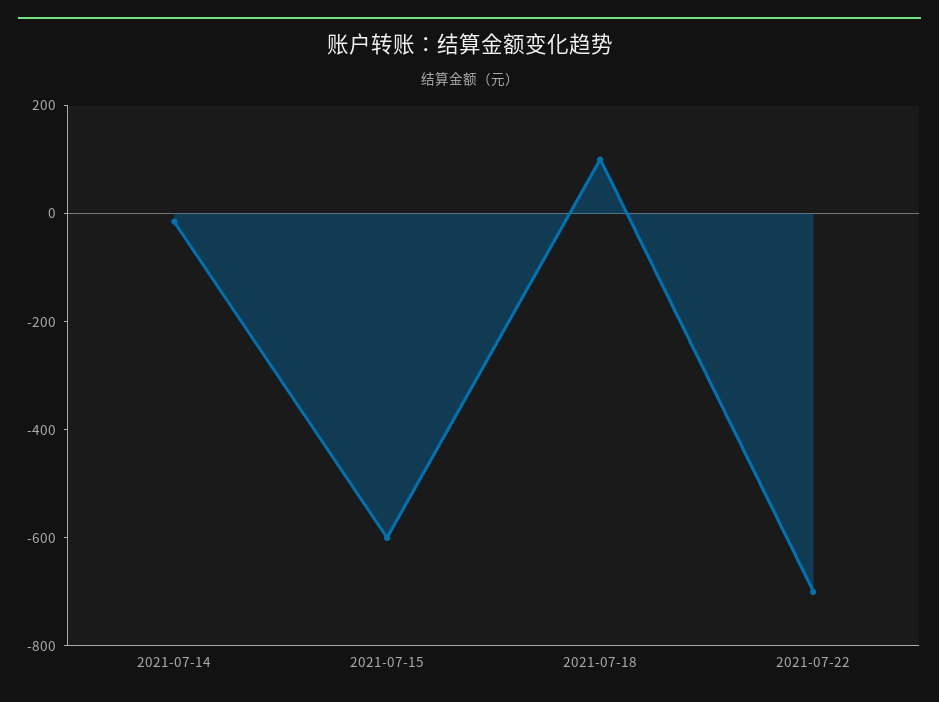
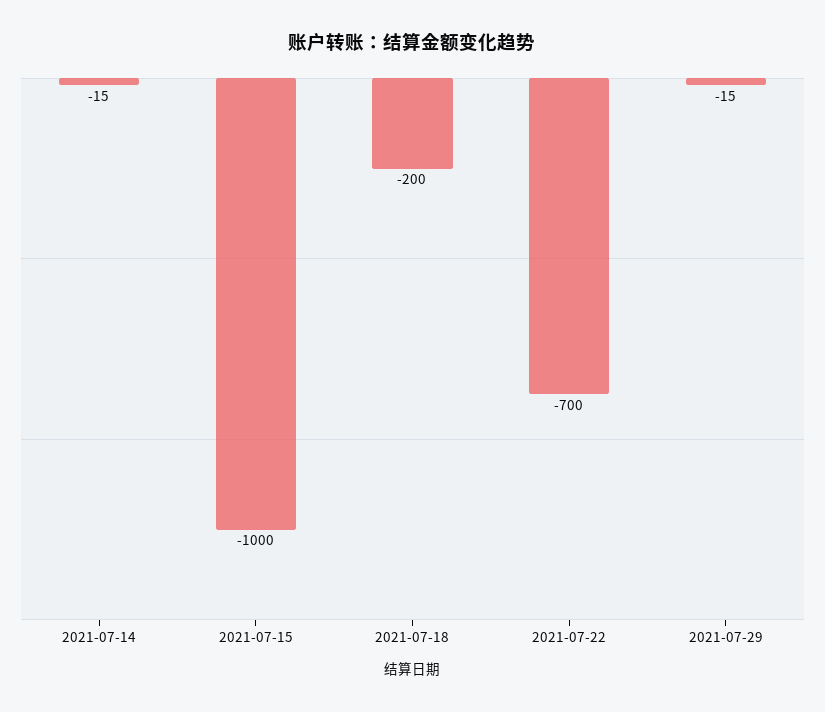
2021-07-15: -600 -> -1000
2021-07-18: 100 -> -200
2021-07-29: none -> -15

